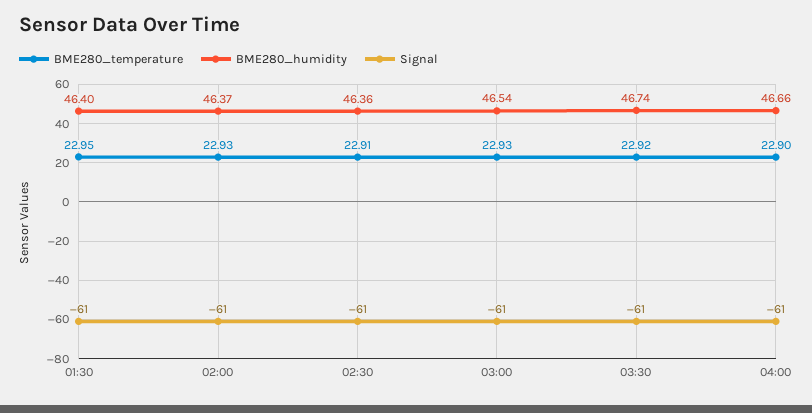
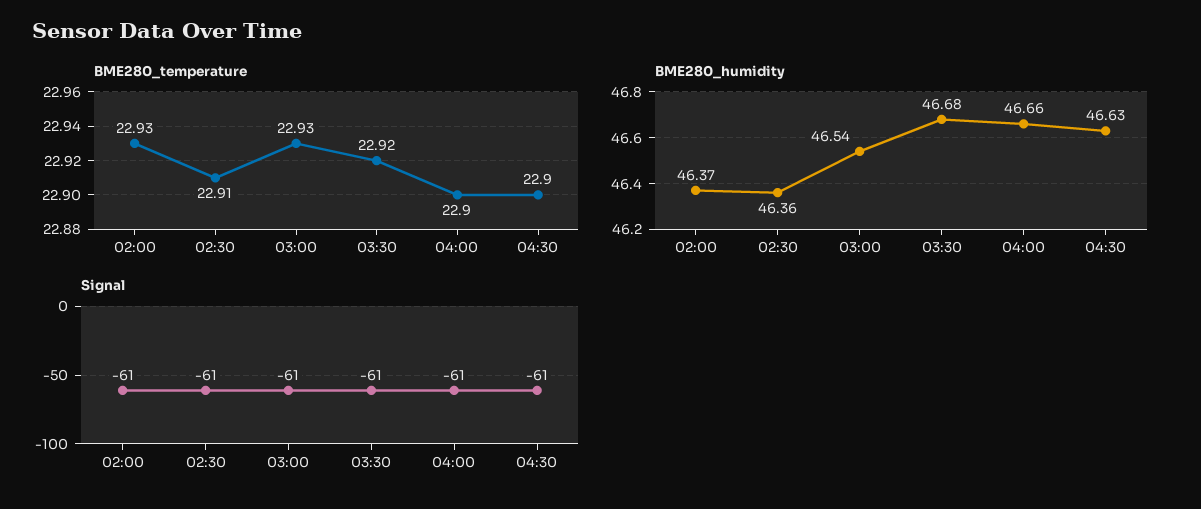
BME280_temperature, 01:30: 22.95 -> none
BME280_humidity, 01:30: 46.4 -> none
Signal, 01:30: -61 -> none
BME280_humidity, 03:30: 46.74 -> 46.68
BME280_temperature, 04:30: none -> 22.9
BME280_humidity, 04:30: none -> 46.63
Signal, 04:30: none -> -61

